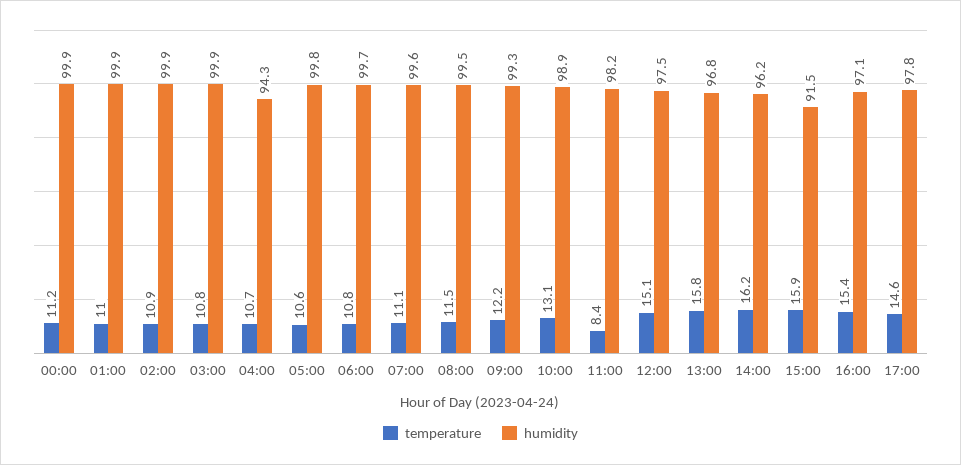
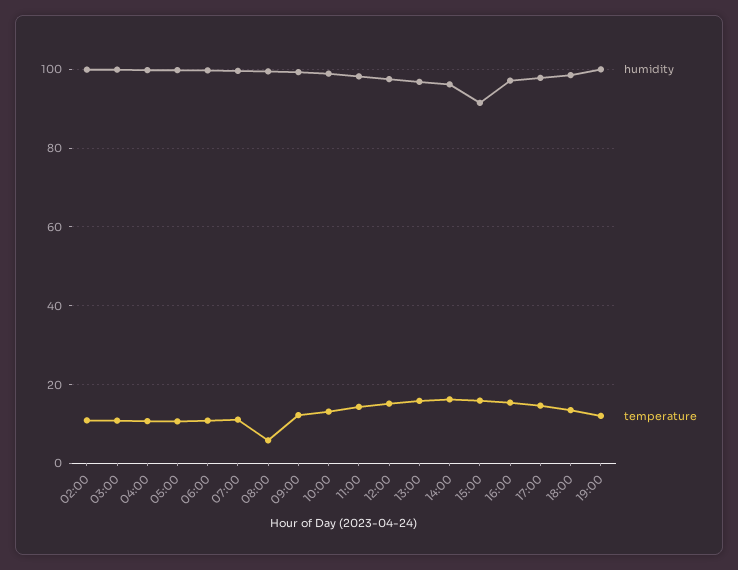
temperature, 00:00: 11.2 -> none
humidity, 00:00: 99.9 -> none
temperature, 01:00: 11 -> none
humidity, 01:00: 99.9 -> none
humidity, 04:00: 94.3 -> 100
temperature, 08:00: 11.5 -> 6
temperature, 11:00: 8.4 -> 14
humidity, 18:00: none -> 98
temperature, 18:00: none -> 14
humidity, 19:00: none -> 100
temperature, 19:00: none -> 12

